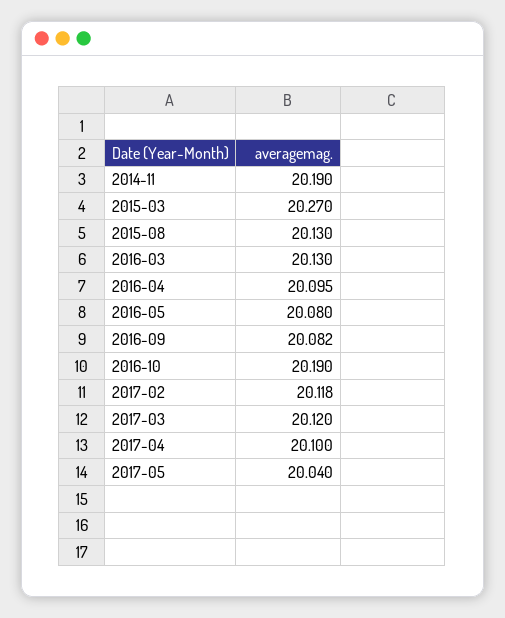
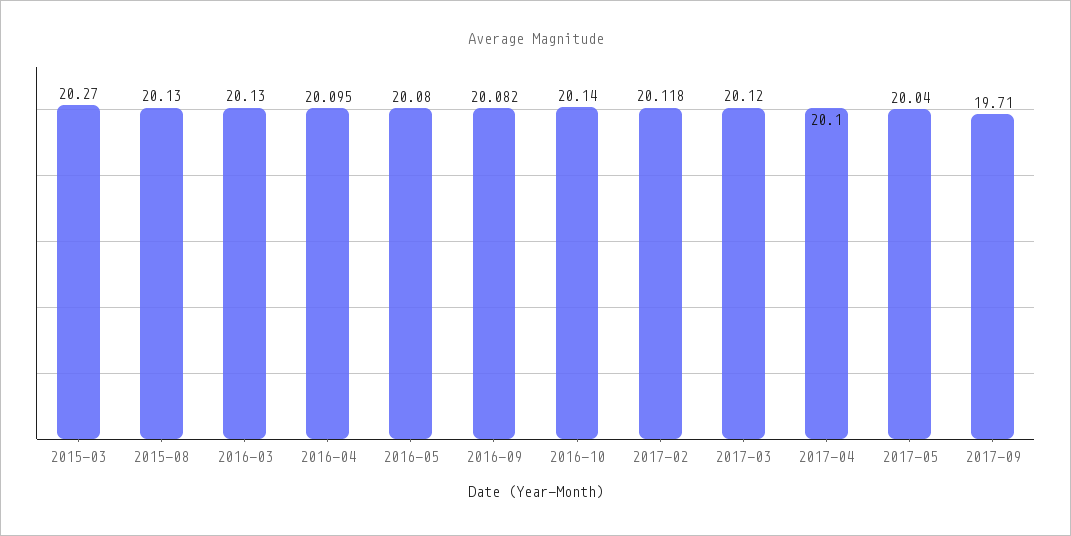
2014-11: 20.19 -> none
2016-10: 20.19 -> 20.14
2017-09: none -> 19.71

